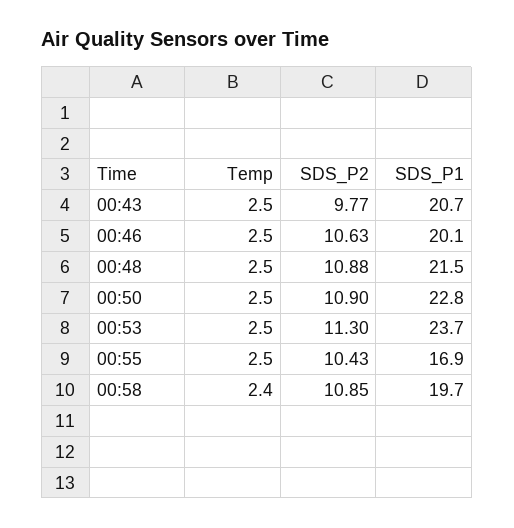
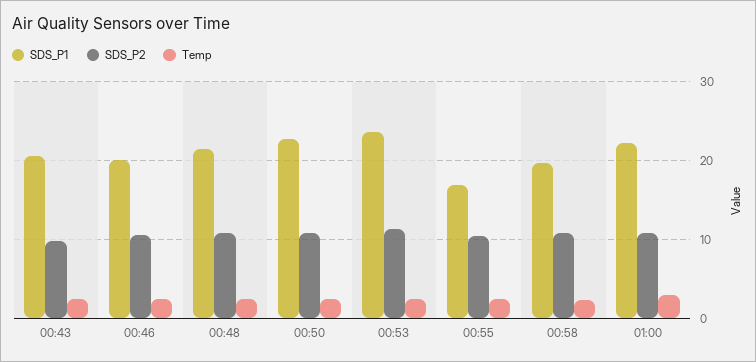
SDS_P1, 01:00: none -> 22
SDS_P2, 01:00: none -> 11
Temp, 01:00: none -> 3

